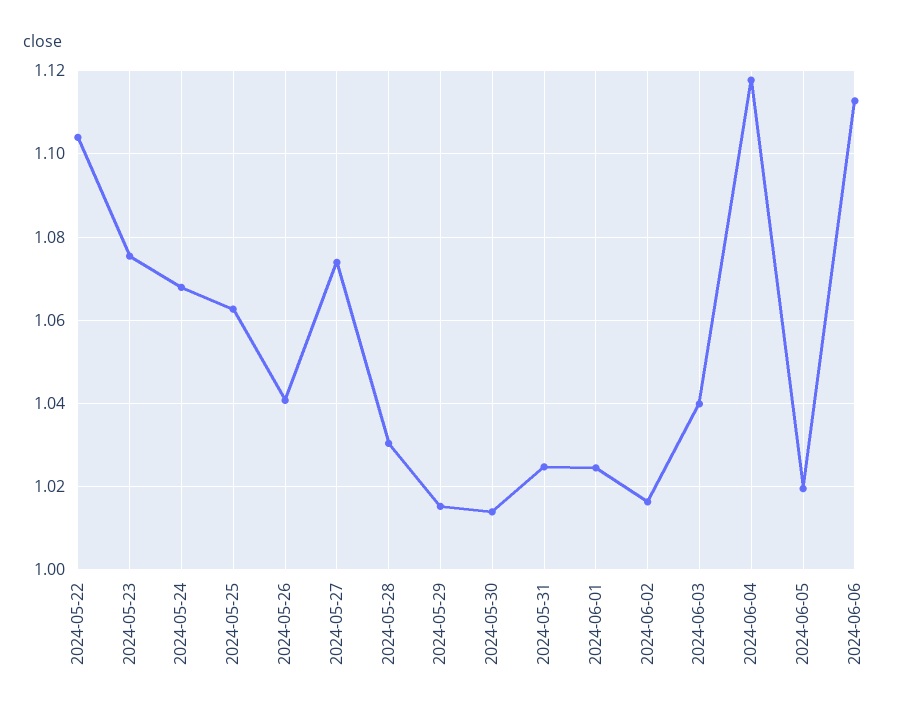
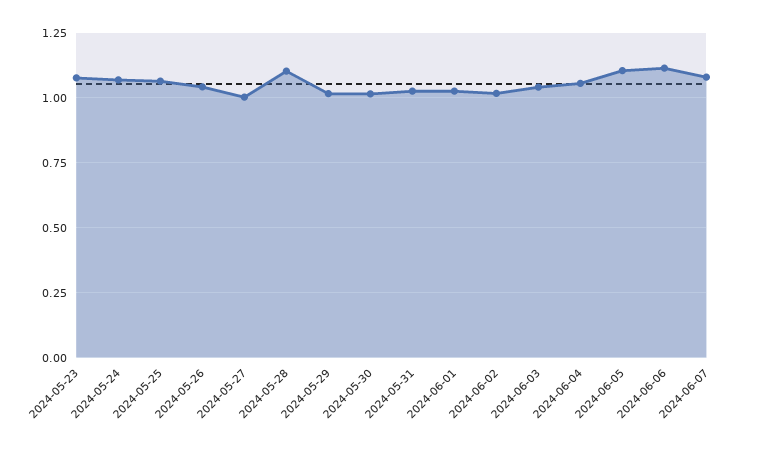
2024-05-22: 1.104 -> none
2024-05-27: 1.074 -> 1
2024-05-28: 1.03 -> 1.1
2024-06-04: 1.118 -> 1.05
2024-06-05: 1.02 -> 1.1
2024-06-07: none -> 1.075

